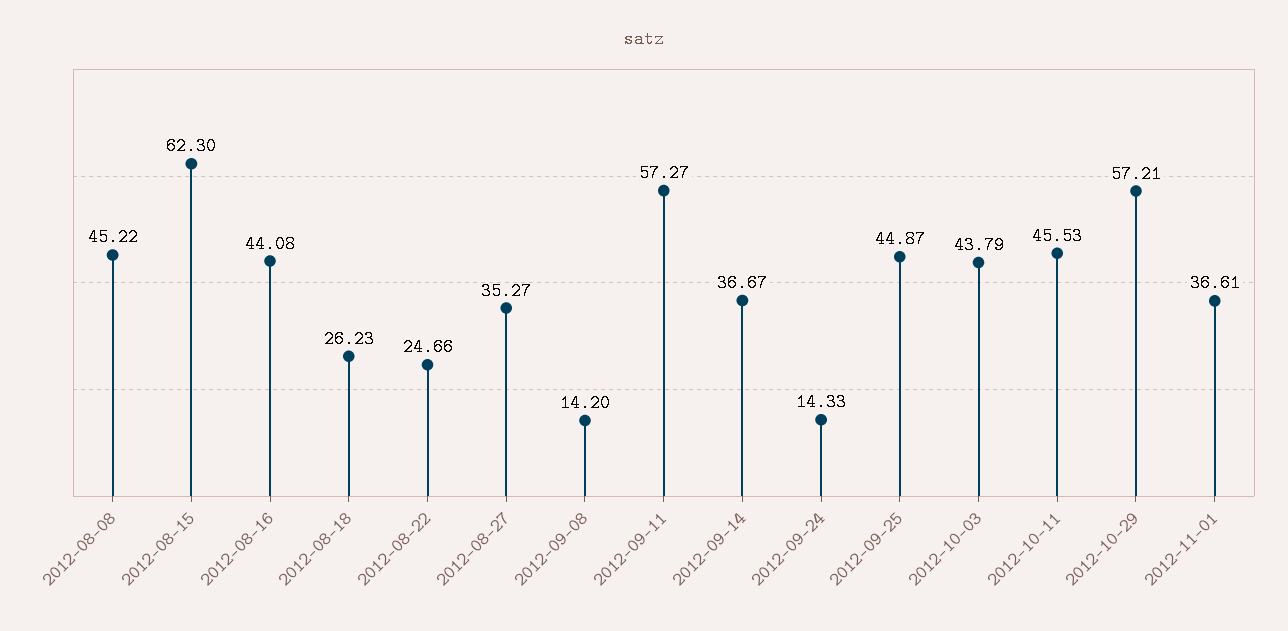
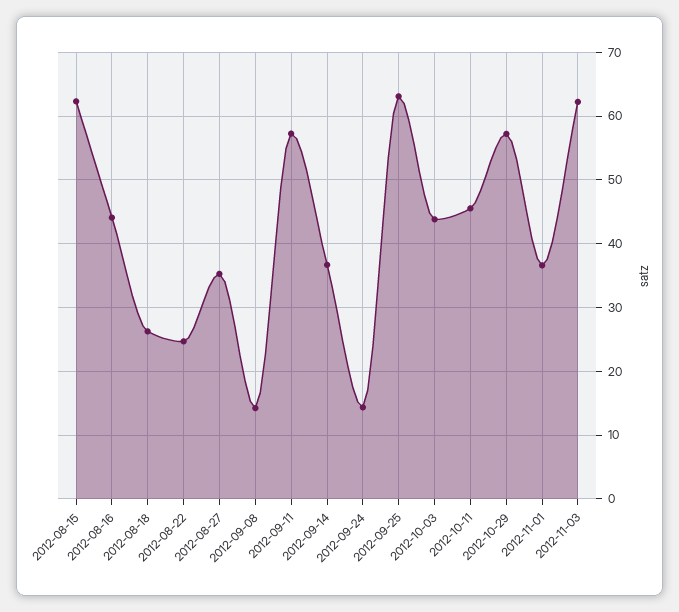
2012-08-08: 45.22 -> none
2012-09-25: 44.87 -> 63
2012-11-03: none -> 62

